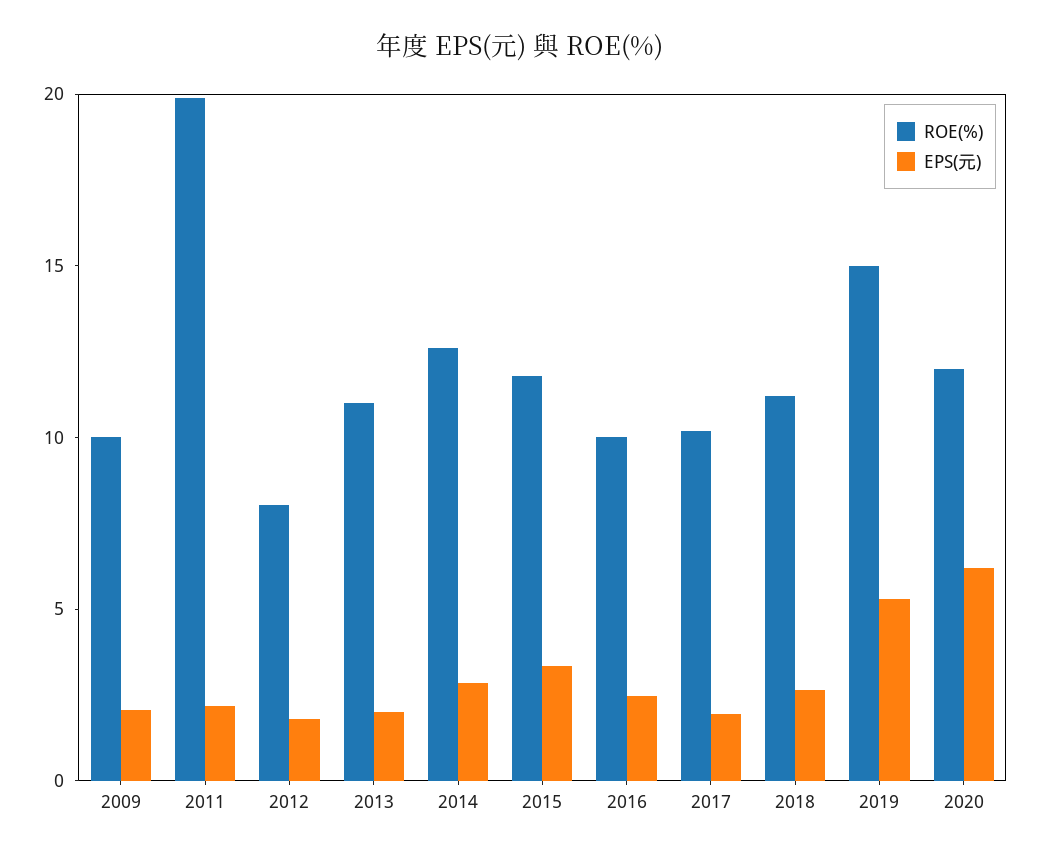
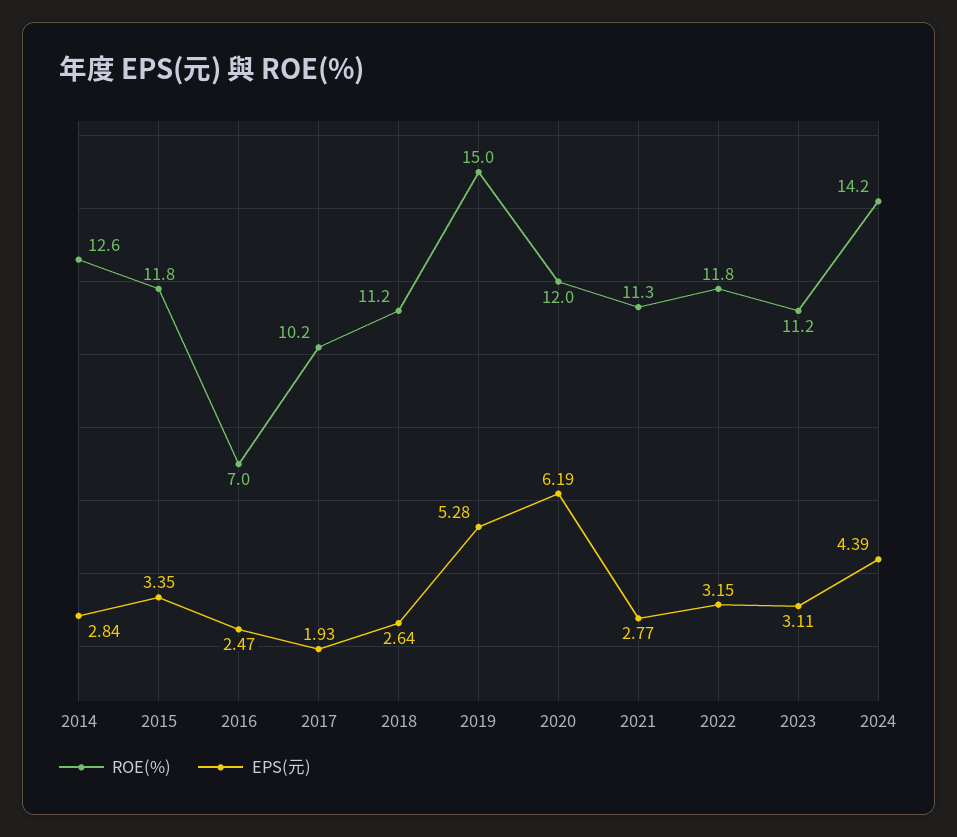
ROE(%), 2009: 10 -> none
EPS(元), 2009: 2 -> none
ROE(%), 2011: 20 -> none
EPS(元), 2011: 2 -> none
ROE(%), 2012: 8 -> none
EPS(元), 2012: 2 -> none
ROE(%), 2013: 11 -> none
EPS(元), 2013: 2 -> none
ROE(%), 2016: 10 -> 7
ROE(%), 2021: none -> 11.3
EPS(元), 2021: none -> 2.77
ROE(%), 2022: none -> 11.8
EPS(元), 2022: none -> 3.15
ROE(%), 2023: none -> 11.2
EPS(元), 2023: none -> 3.11
ROE(%), 2024: none -> 14.2
EPS(元), 2024: none -> 4.39

